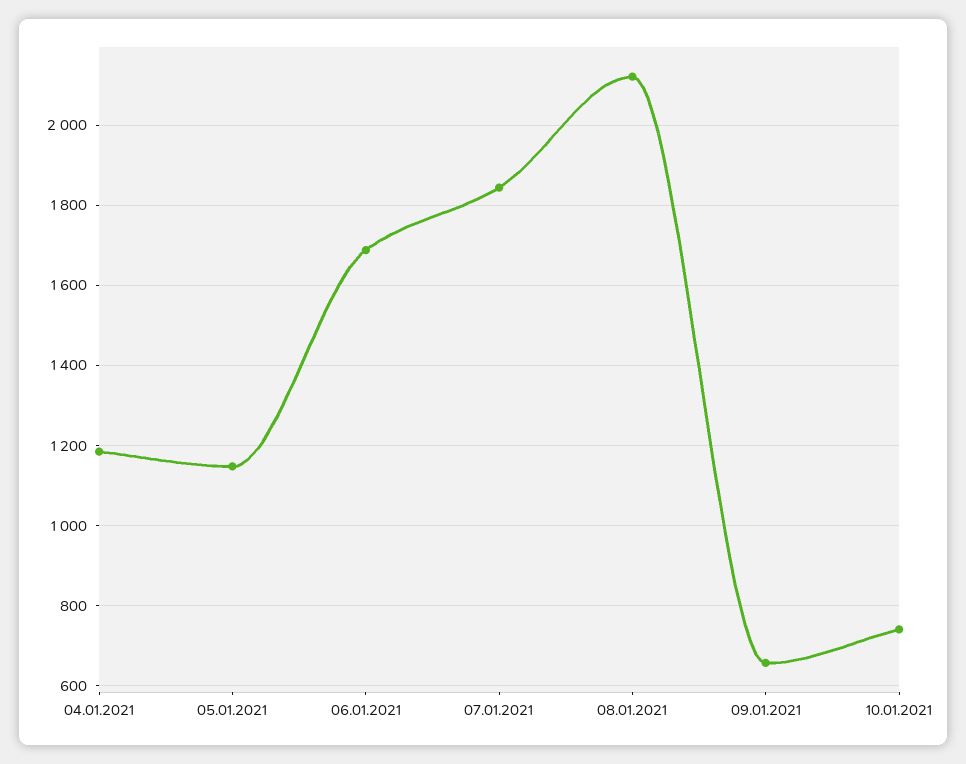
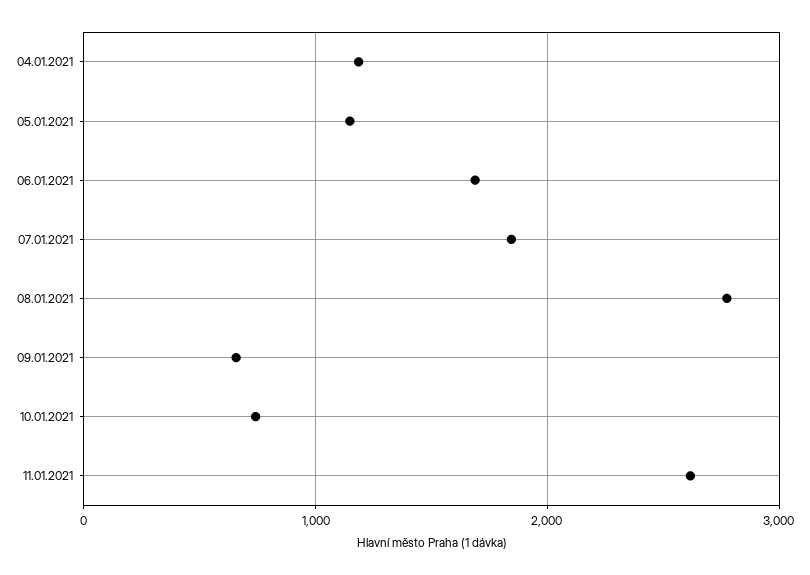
08.01.2021: 2120 -> 2800
11.01.2021: none -> 2600

